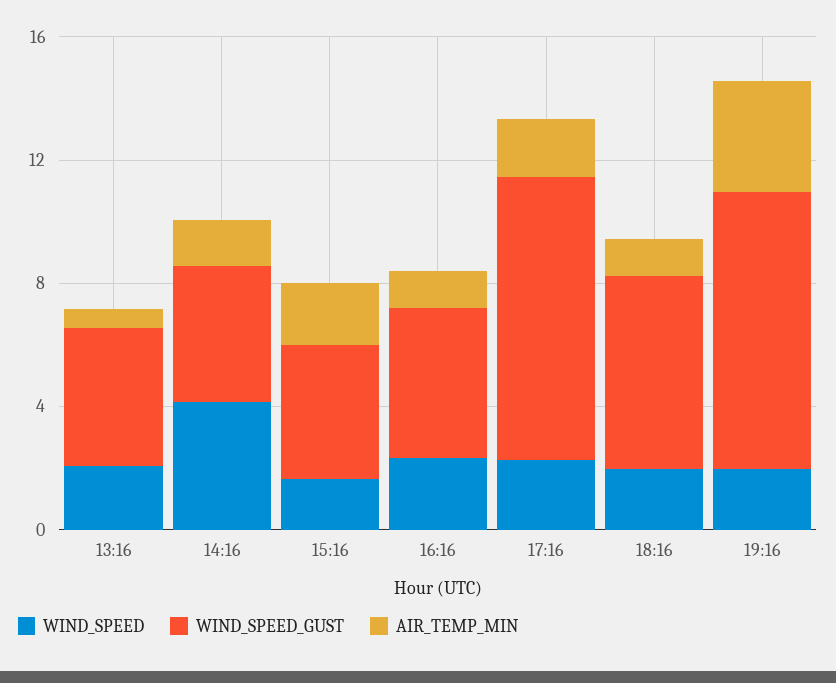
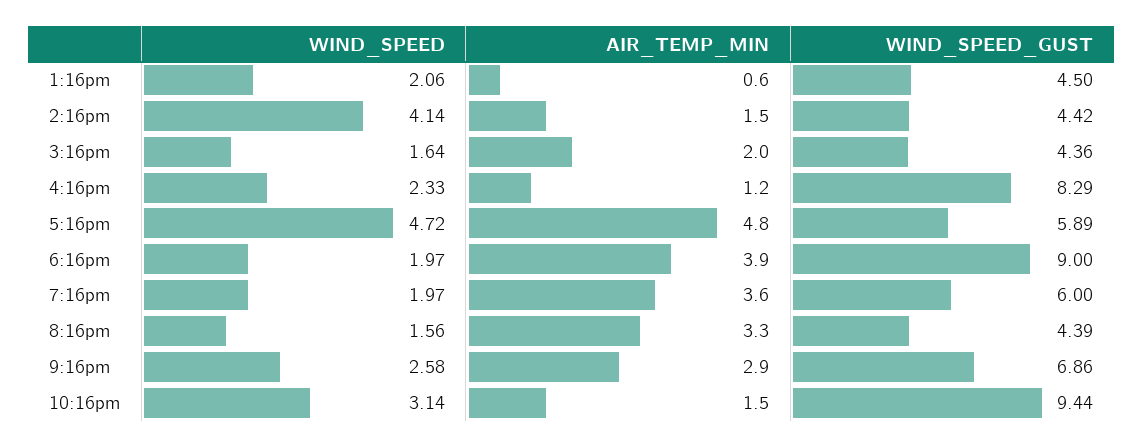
WIND_SPEED_GUST, 16:16: 5 -> 8.29
WIND_SPEED, 17:16: 2 -> 4.72
WIND_SPEED_GUST, 17:16: 9 -> 5.89
AIR_TEMP_MIN, 17:16: 2 -> 4.8
WIND_SPEED_GUST, 18:16: 6 -> 9
AIR_TEMP_MIN, 18:16: 1 -> 3.9
WIND_SPEED_GUST, 19:16: 9 -> 6
WIND_SPEED, 8:16pm: none -> 1.56
AIR_TEMP_MIN, 8:16pm: none -> 3.3
WIND_SPEED_GUST, 8:16pm: none -> 4.39
WIND_SPEED, 9:16pm: none -> 2.58
AIR_TEMP_MIN, 9:16pm: none -> 2.9
WIND_SPEED_GUST, 9:16pm: none -> 6.86
WIND_SPEED, 10:16pm: none -> 3.14
AIR_TEMP_MIN, 10:16pm: none -> 1.5
WIND_SPEED_GUST, 10:16pm: none -> 9.44

